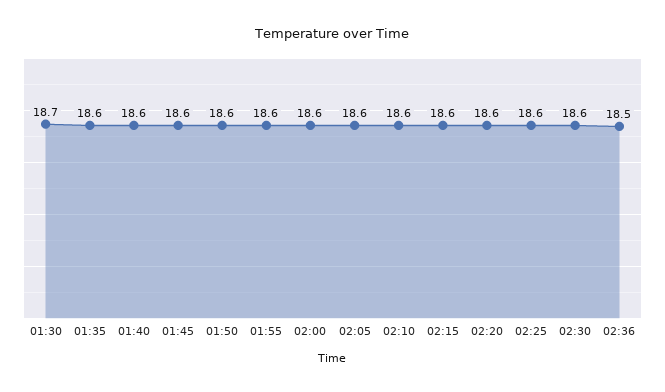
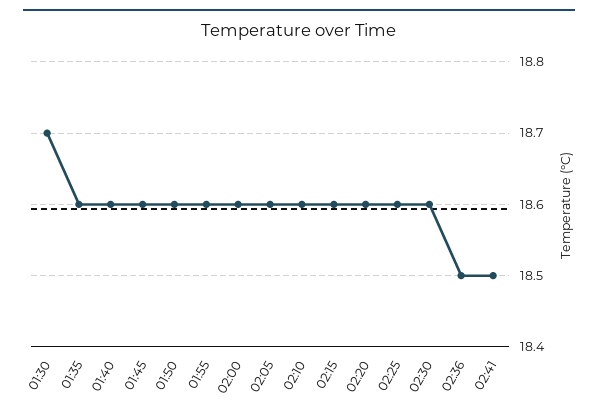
02:41: none -> 18.5

